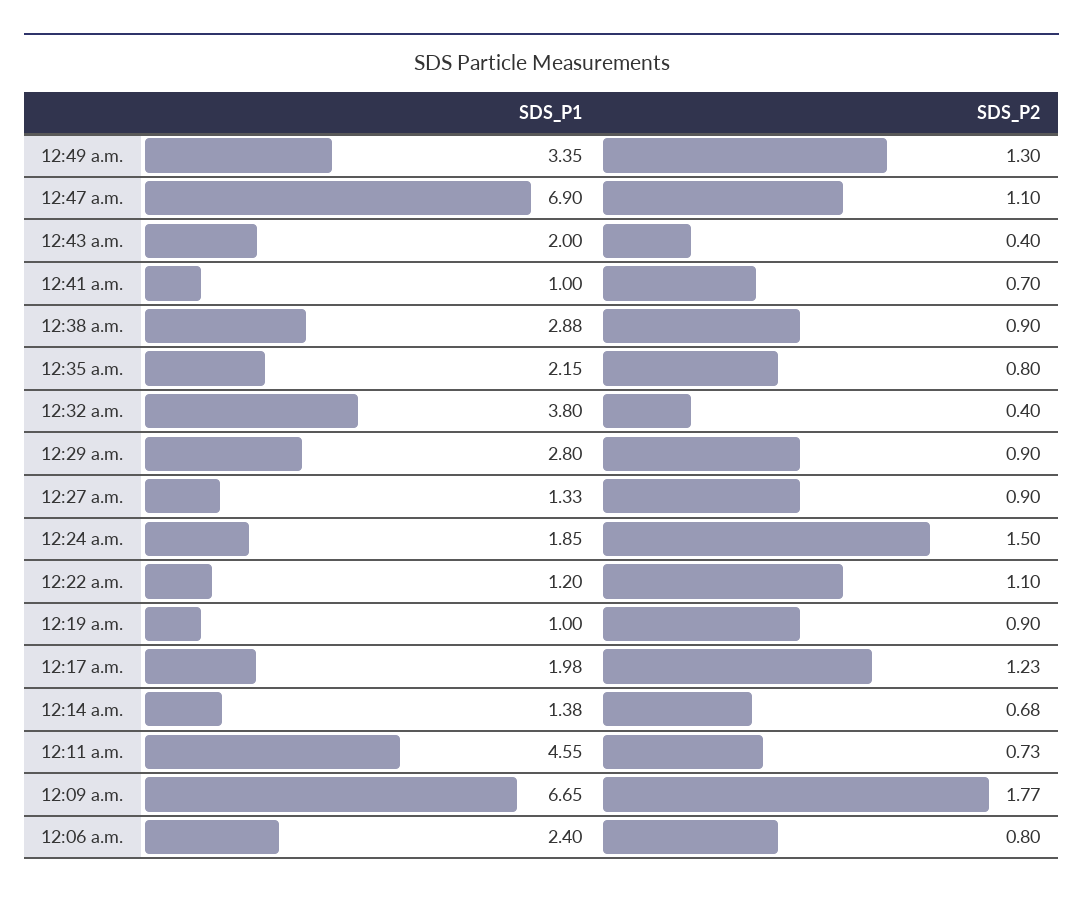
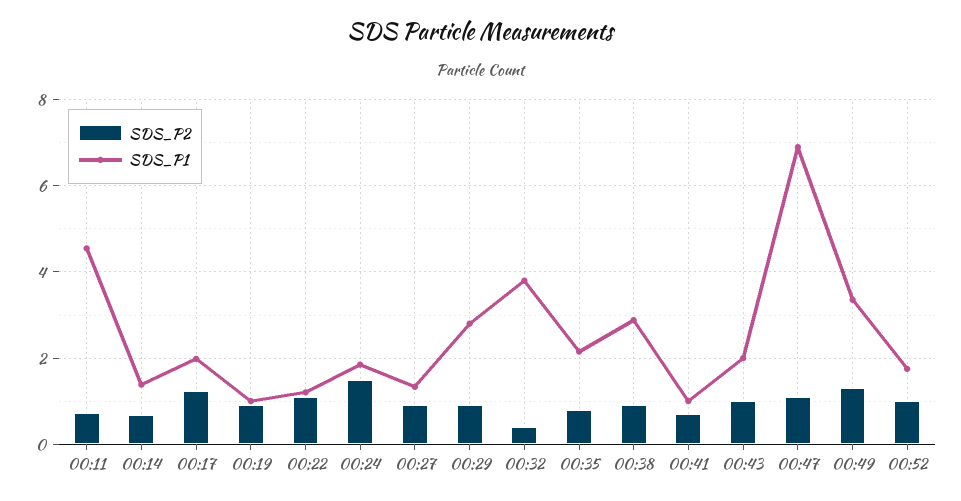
SDS_P2, 12:43 a.m.: 0.4 -> 1
SDS_P1, 12:09 a.m.: 6.65 -> none
SDS_P2, 12:09 a.m.: 1.77 -> none
SDS_P1, 12:06 a.m.: 2.4 -> none
SDS_P2, 12:06 a.m.: 0.8 -> none
SDS_P2, 00:52: none -> 1
SDS_P1, 00:52: none -> 1.8

